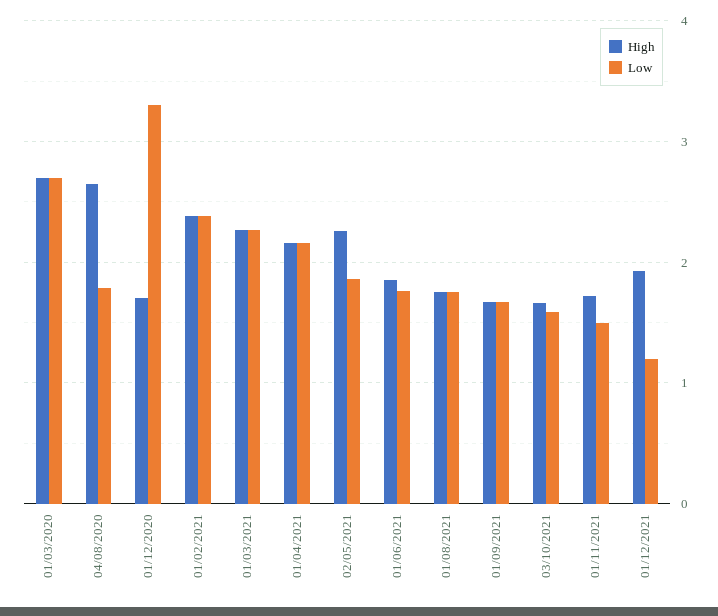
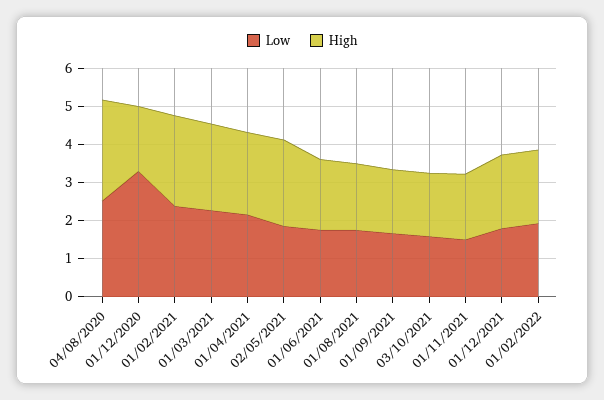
High, 01/03/2020: 2.7 -> none
Low, 01/03/2020: 2.7 -> none
Low, 04/08/2020: 1.8 -> 2.5
Low, 01/12/2021: 1.2 -> 1.75
Low, 01/02/2022: none -> 2
High, 01/02/2022: none -> 2

